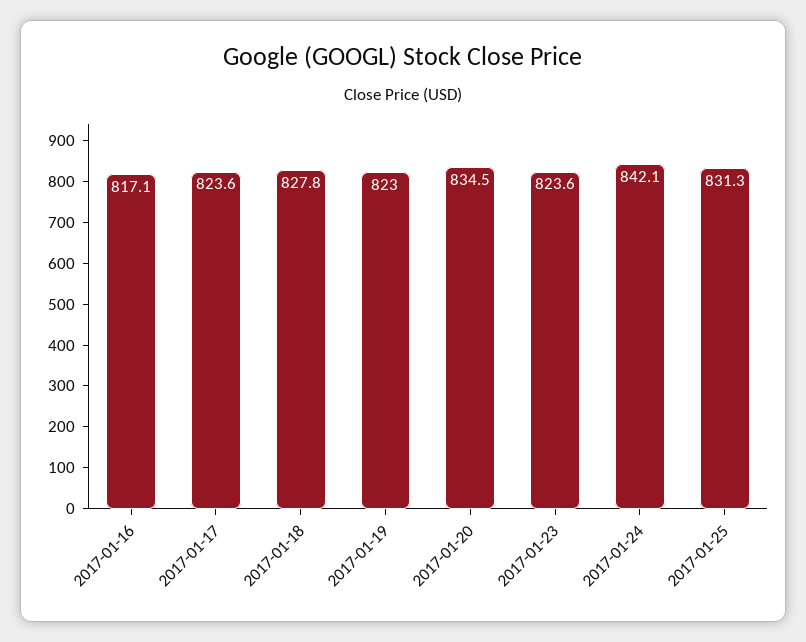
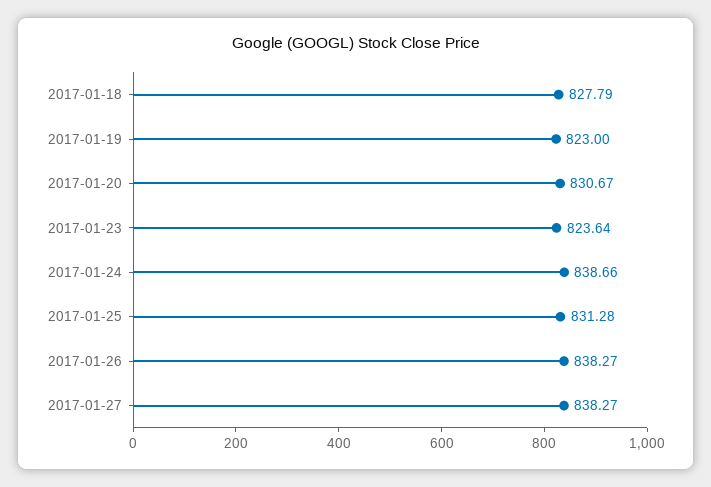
2017-01-16: 817.1 -> none
2017-01-17: 823.6 -> none
2017-01-20: 834.5 -> 830.67
2017-01-24: 842.1 -> 838.66
2017-01-26: none -> 838.27
2017-01-27: none -> 838.27

